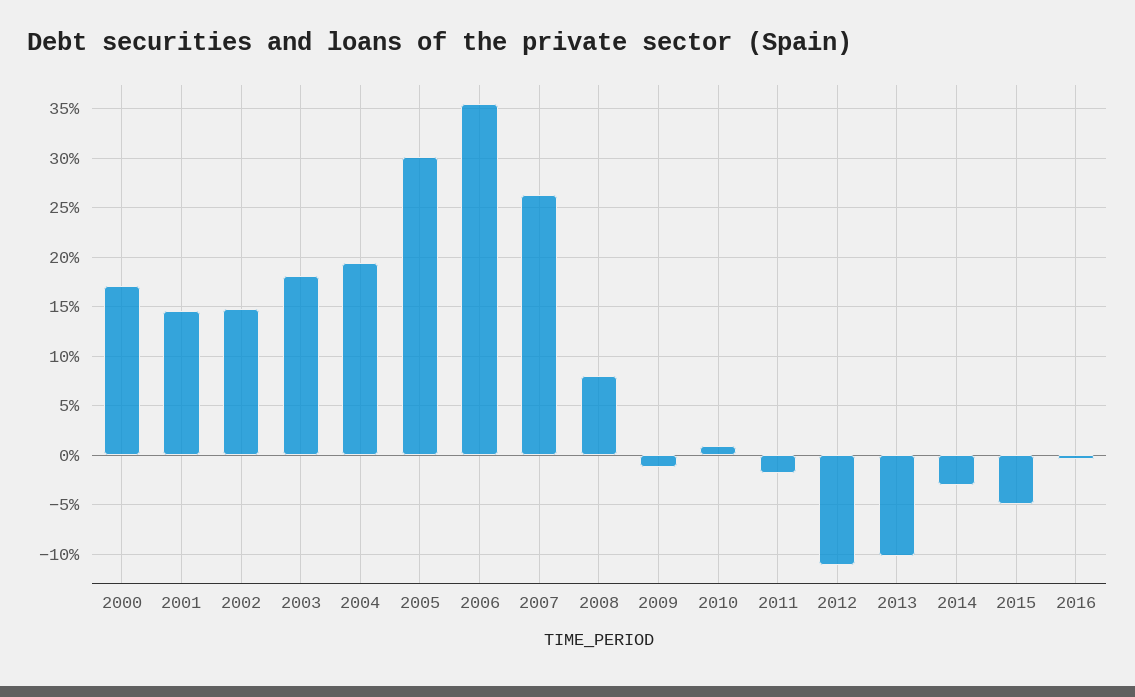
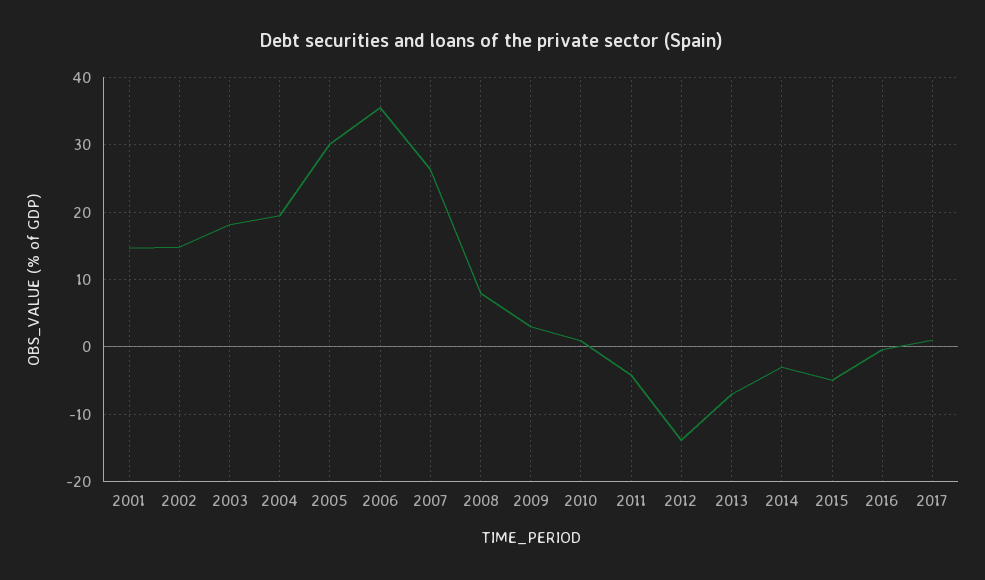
2000: 17 -> none
2009: -1 -> 3
2011: -2 -> -4
2012: -11 -> -14
2013: -10 -> -7
2017: none -> 1

